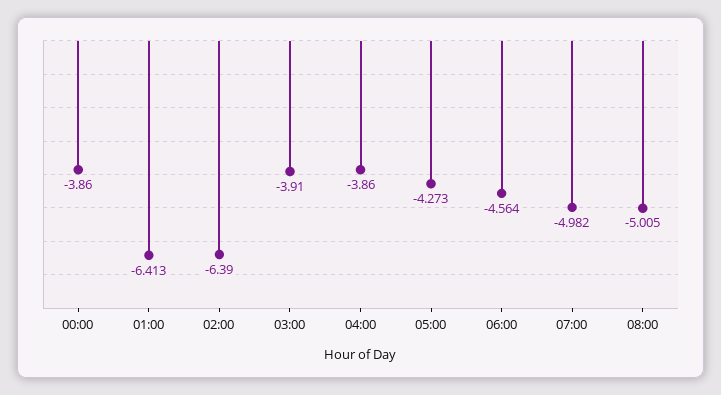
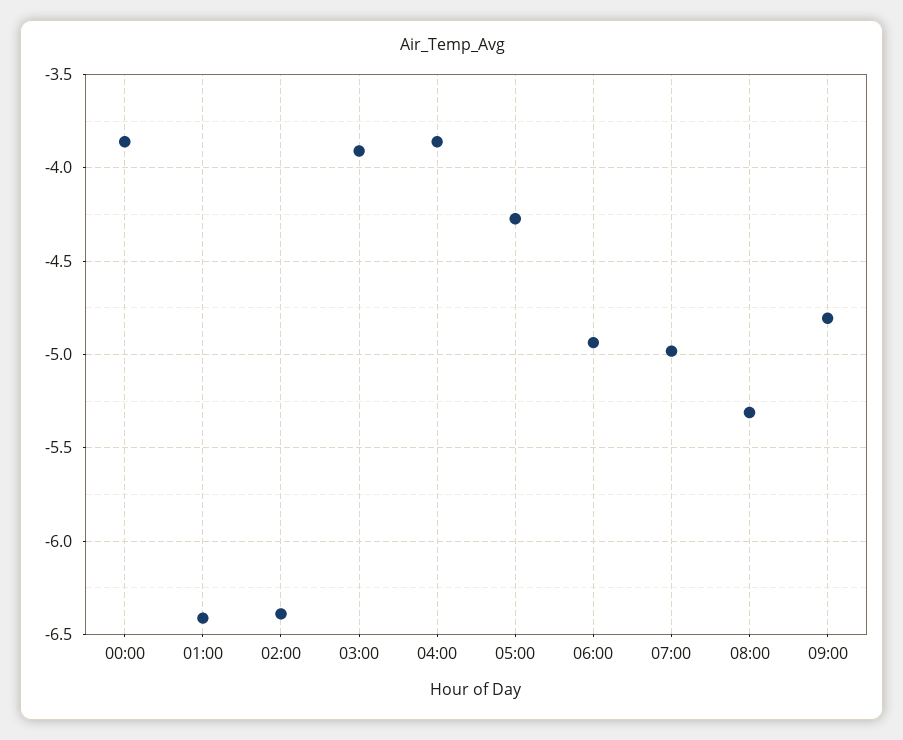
06:00: -4.564 -> -4.95
08:00: -5.005 -> -5.3
09:00: none -> -4.8

